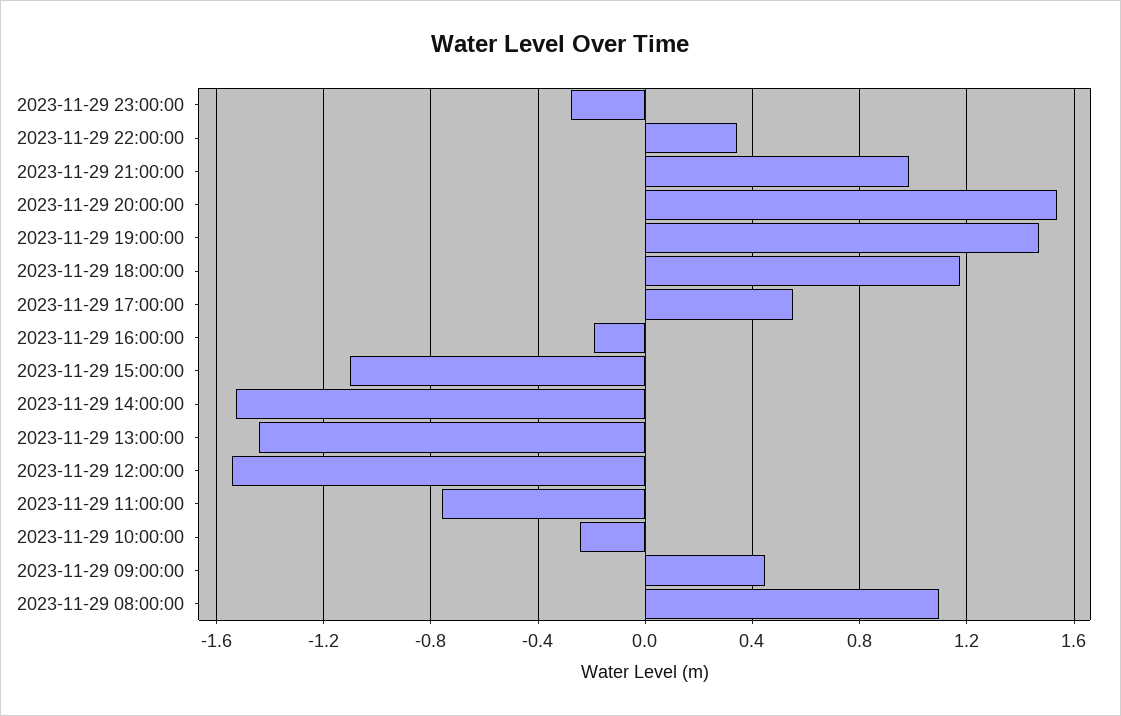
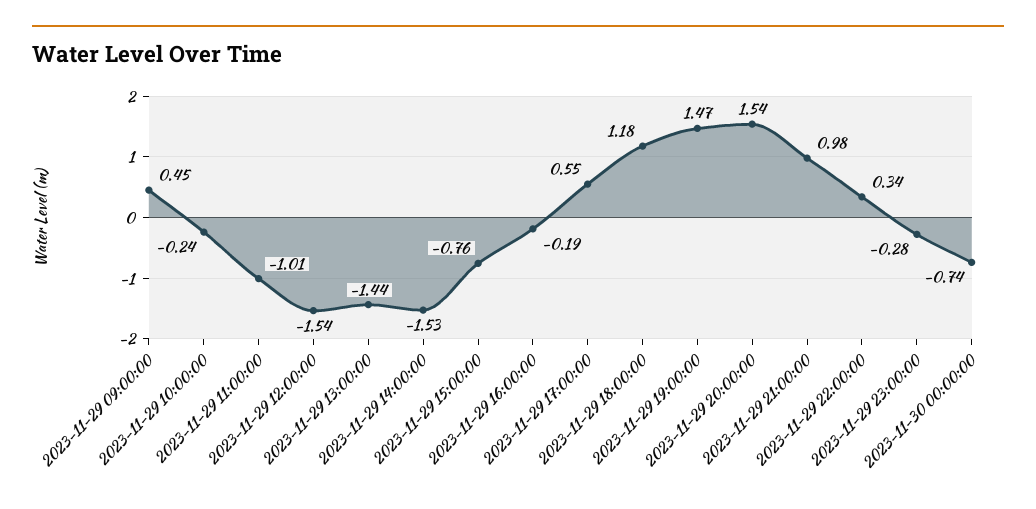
2023-11-29 15:00:00: -1.1 -> -0.76
2023-11-29 11:00:00: -0.75 -> -1.01
2023-11-29 08:00:00: 1.1 -> none
2023-11-30 00:00:00: none -> -0.74

